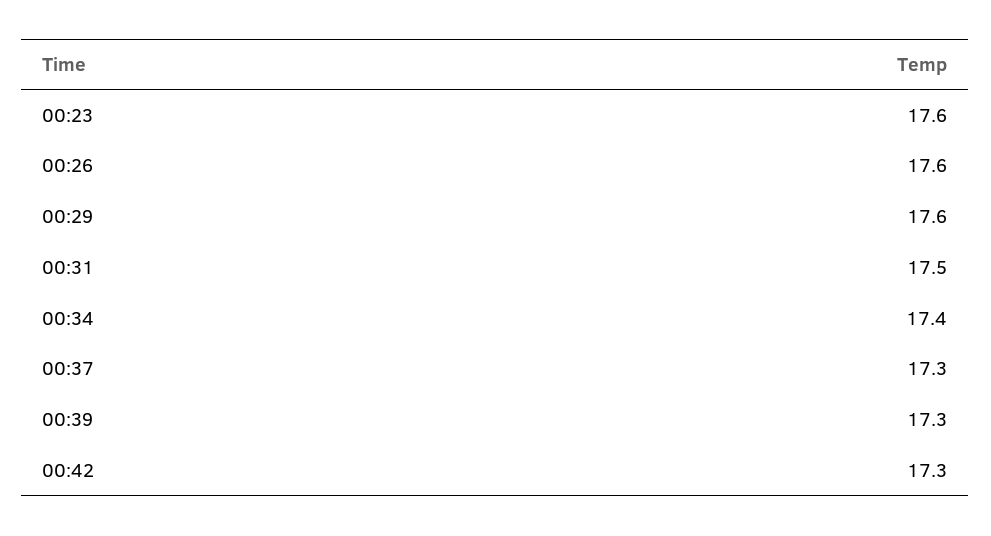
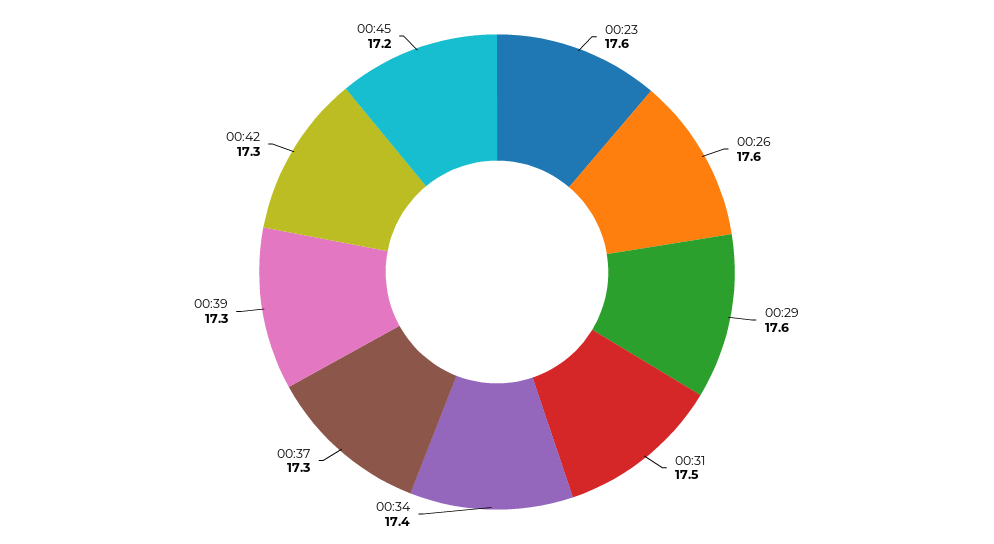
00:45: none -> 17.2

